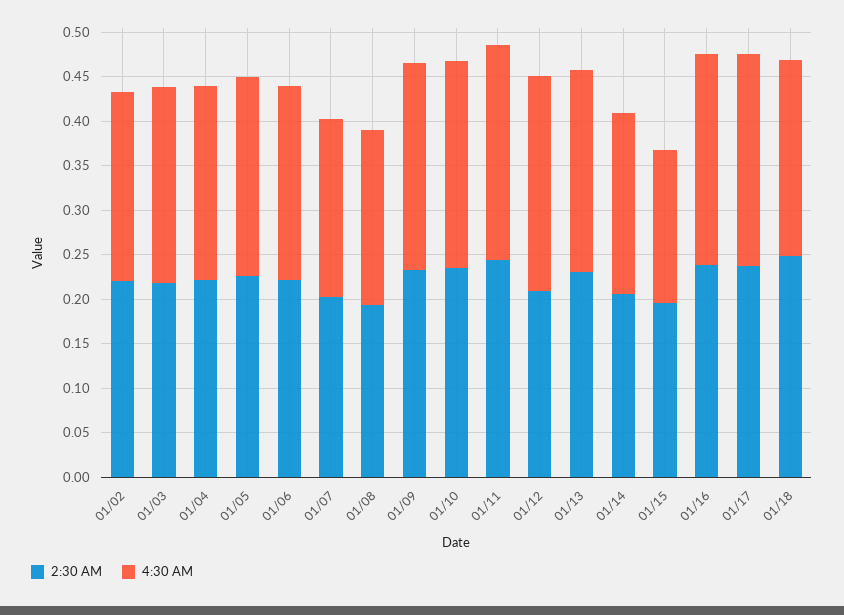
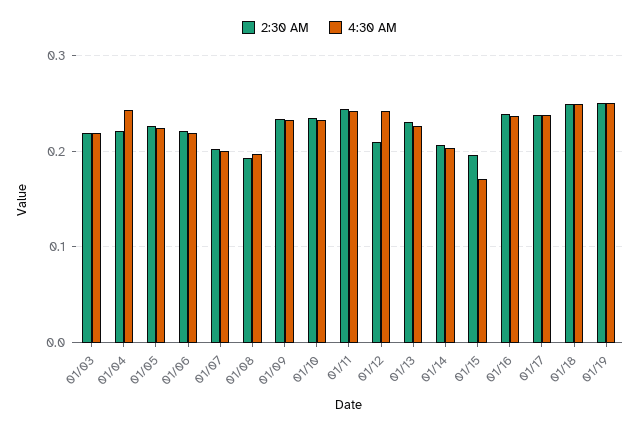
2:30 AM, 01/02: 0.22 -> none
4:30 AM, 01/02: 0.21 -> none
4:30 AM, 01/04: 0.22 -> 0.24
4:30 AM, 01/18: 0.22 -> 0.25
2:30 AM, 01/19: none -> 0.25
4:30 AM, 01/19: none -> 0.25

